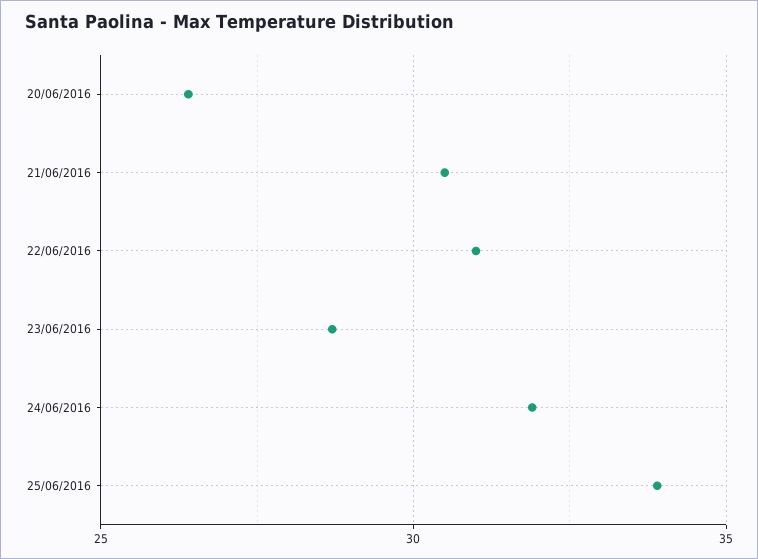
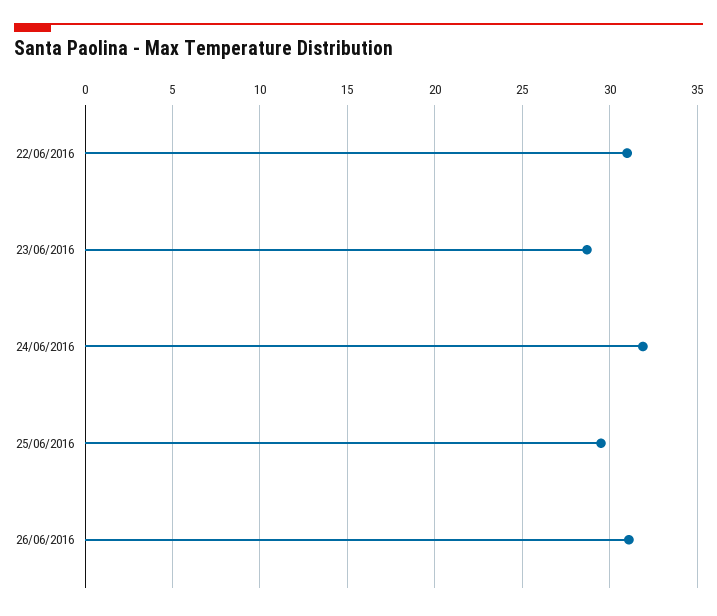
20/06/2016: 26.5 -> none
21/06/2016: 30.5 -> none
25/06/2016: 34 -> 29.5
26/06/2016: none -> 31

